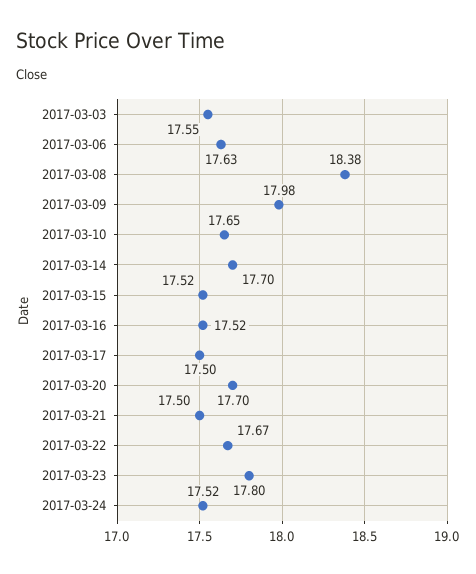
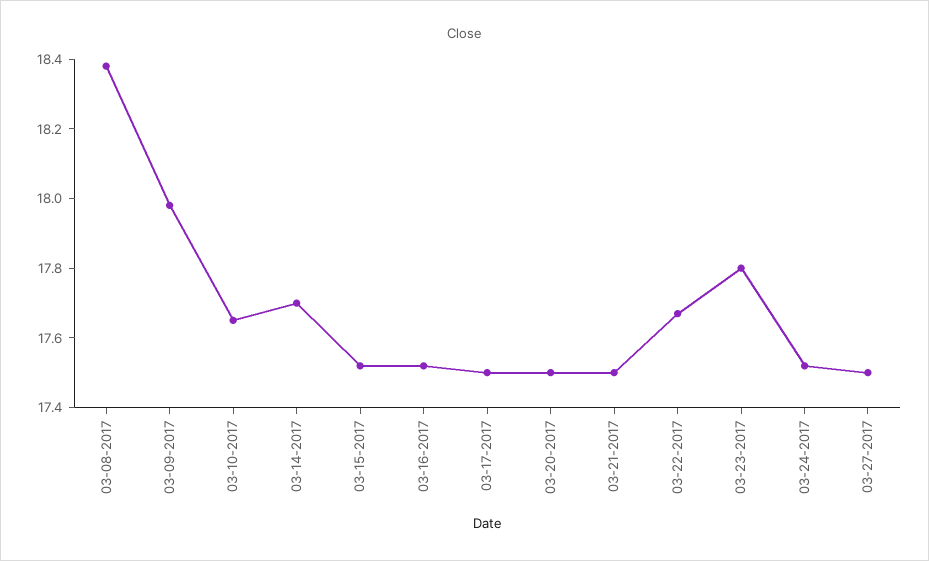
2017-03-03: 17.55 -> none
2017-03-06: 17.63 -> none
2017-03-20: 17.7 -> 17.5
03-27-2017: none -> 17.5

